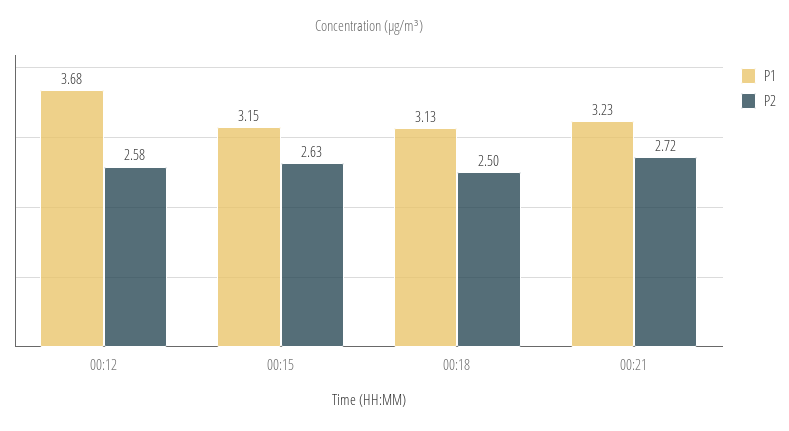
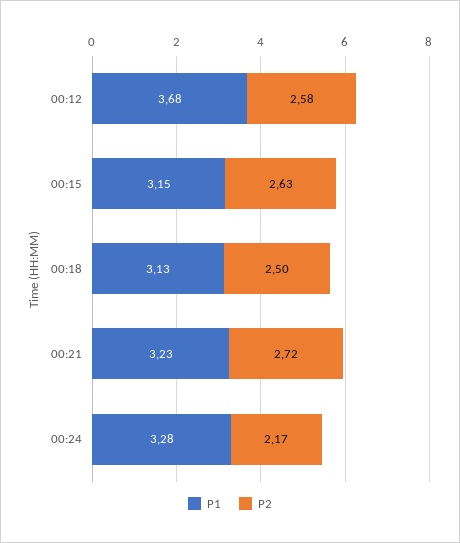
P1, 00:24: none -> 3.28
P2, 00:24: none -> 2.17

